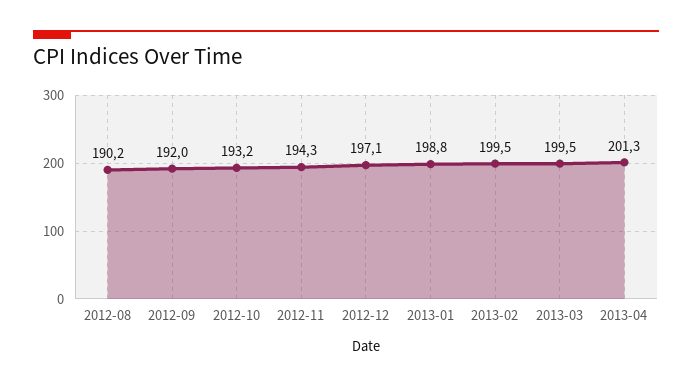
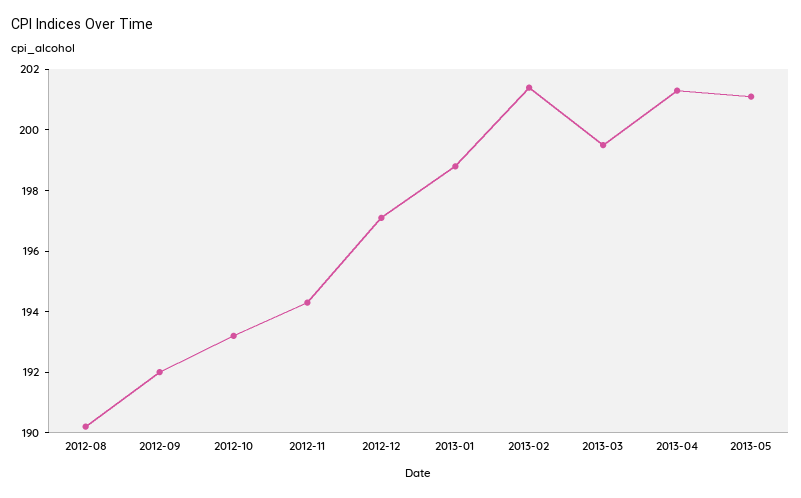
2013-02: 199.5 -> 201.5
2013-05: none -> 201

